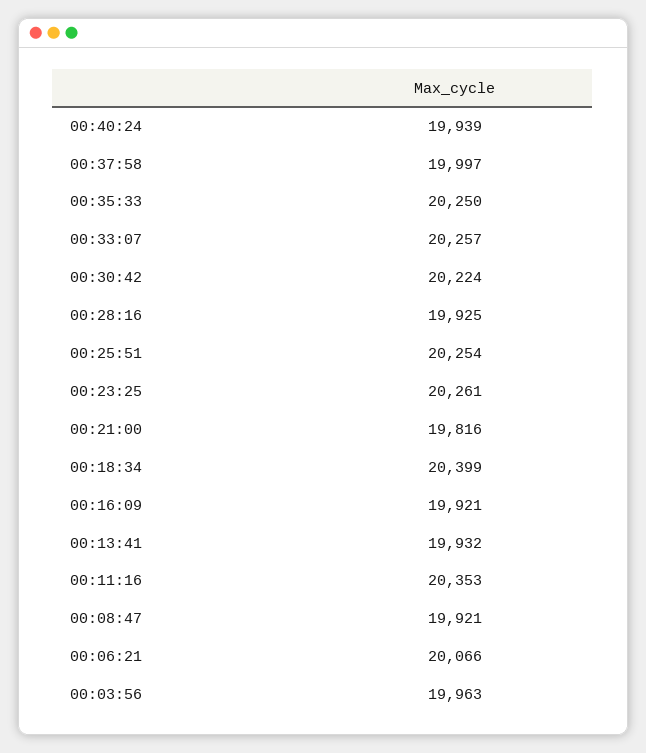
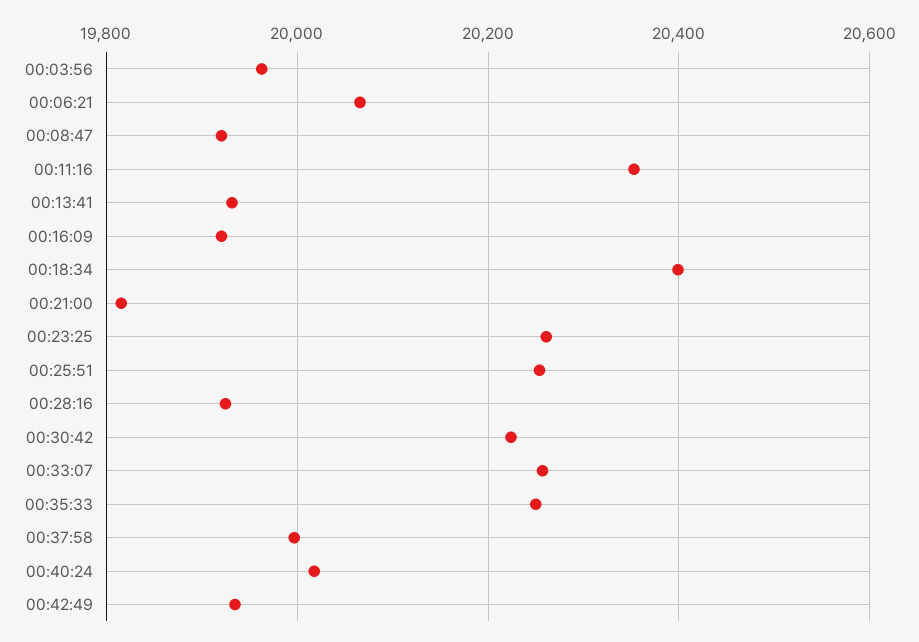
00:40:24: 19939 -> 20020
00:42:49: none -> 19940

